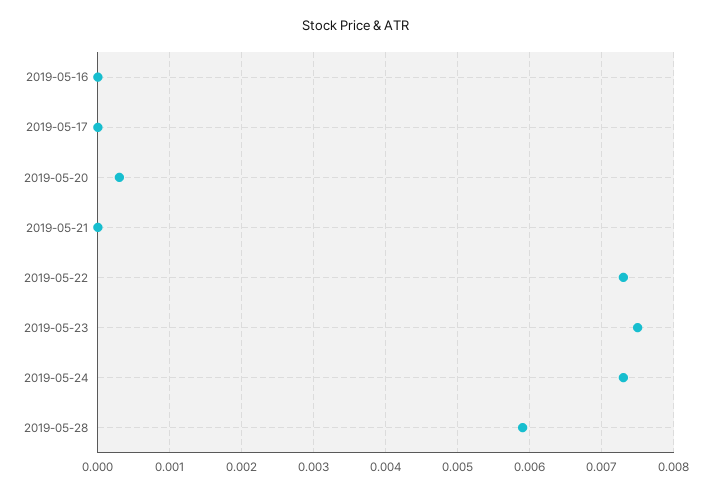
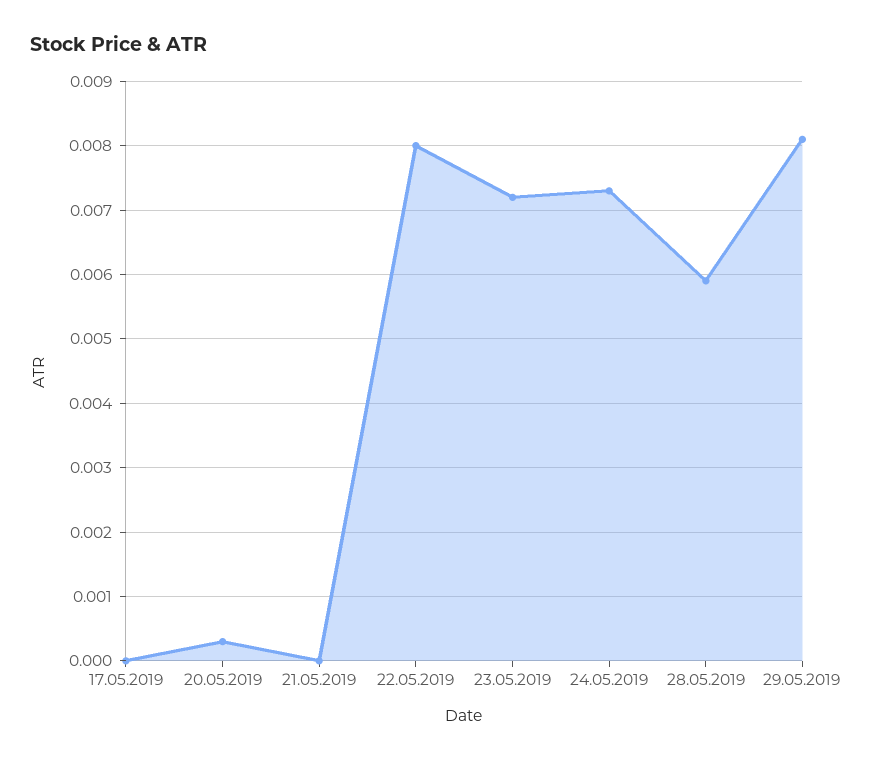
2019-05-16: 0 -> none
2019-05-22: 0.0073 -> 0.008
2019-05-23: 0.0075 -> 0.0072
29.05.2019: none -> 0.0081

